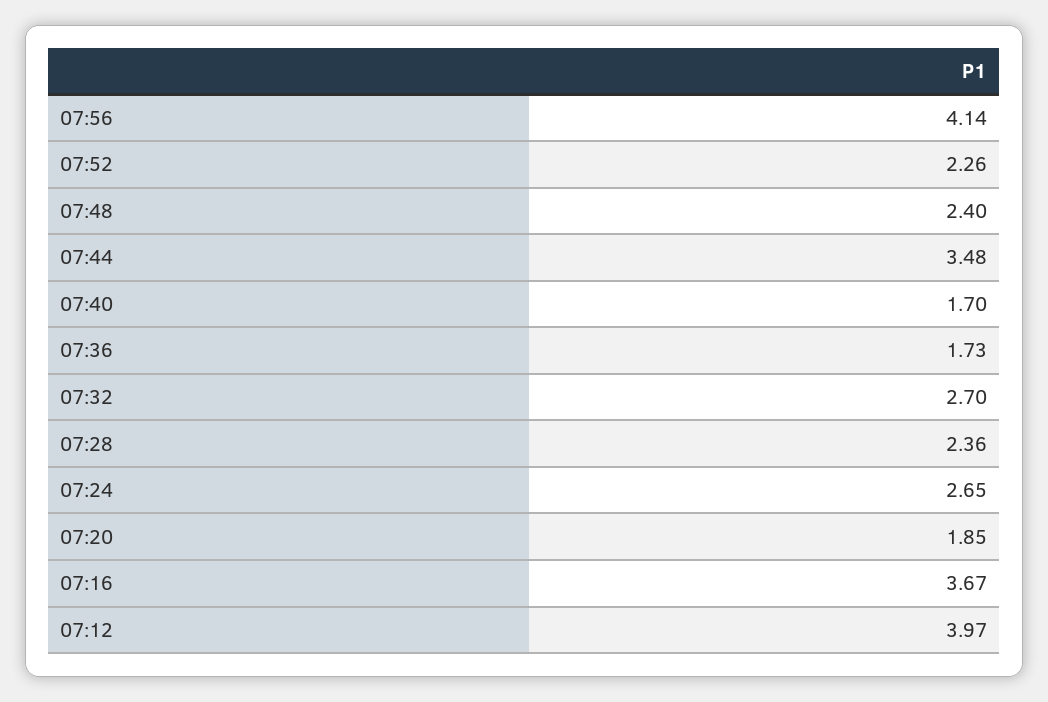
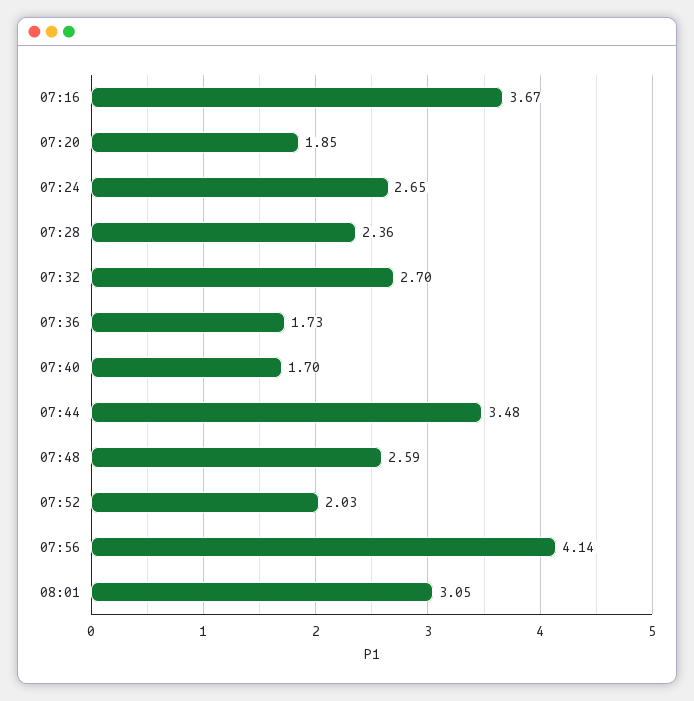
07:52: 2.26 -> 2.03
07:48: 2.4 -> 2.59
07:12: 3.97 -> none
08:01: none -> 3.05

